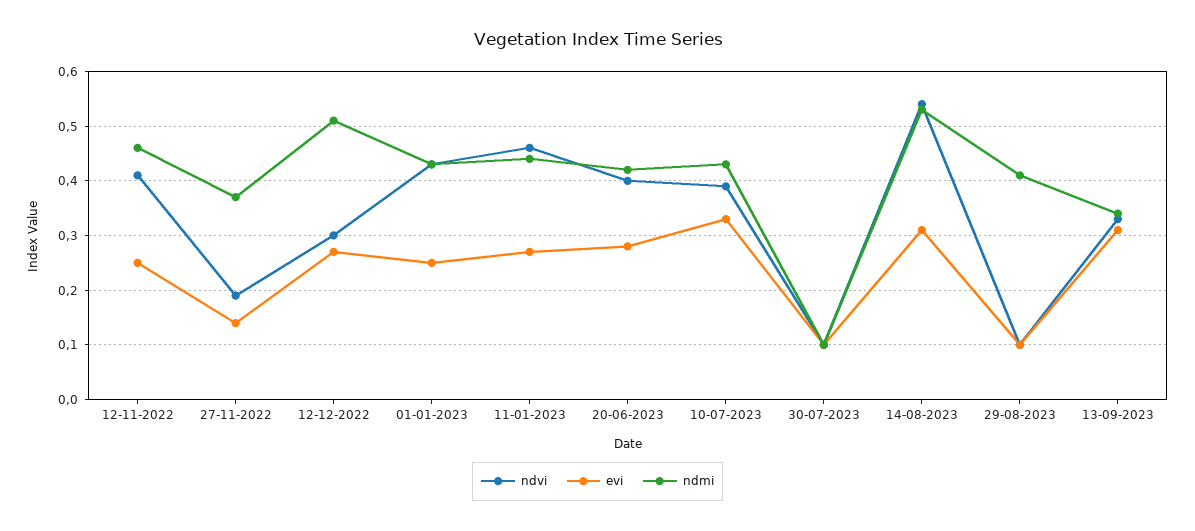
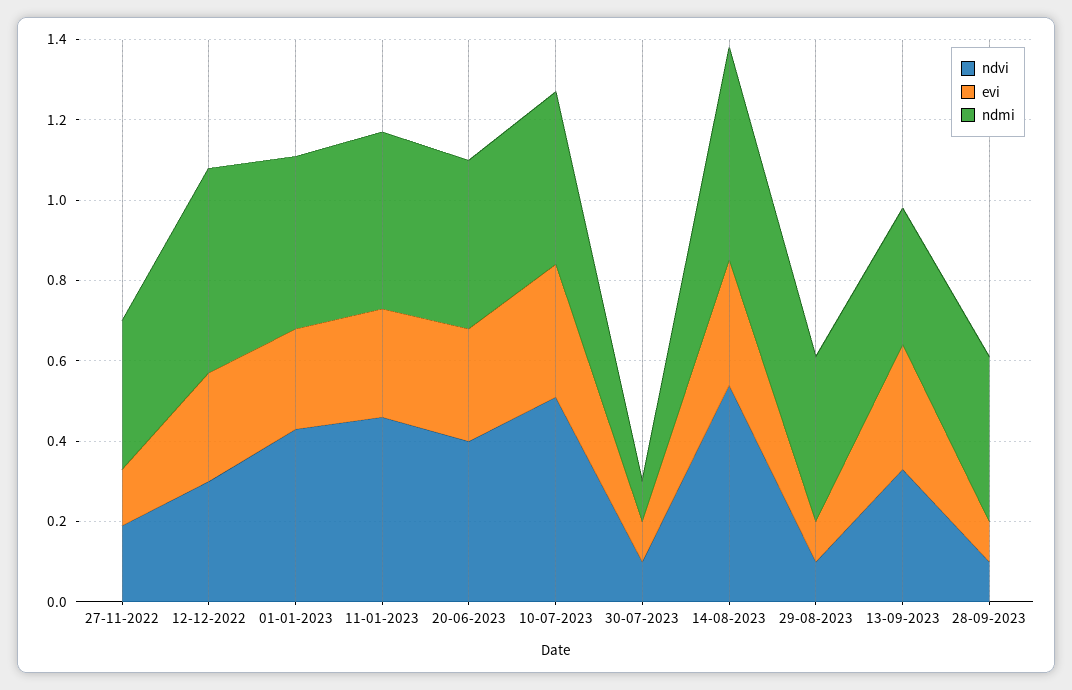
ndvi, 12-11-2022: 0.4 -> none
evi, 12-11-2022: 0.25 -> none
ndmi, 12-11-2022: 0.45 -> none
ndvi, 10-07-2023: 0.4 -> 0.5
ndvi, 28-09-2023: none -> 0.1
evi, 28-09-2023: none -> 0.1
ndmi, 28-09-2023: none -> 0.4

